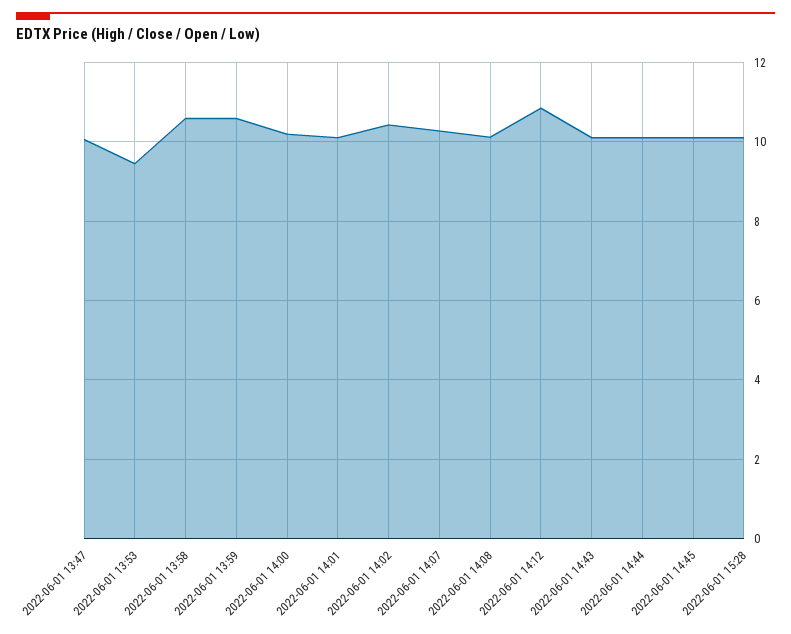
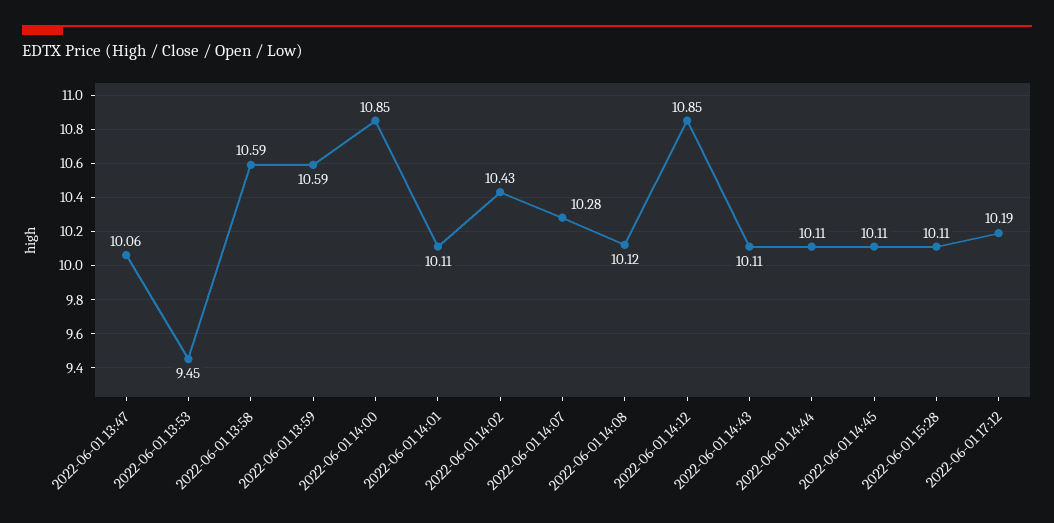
2022-06-01 14:00: 10.2 -> 10.85
2022-06-01 17:12: none -> 10.19

